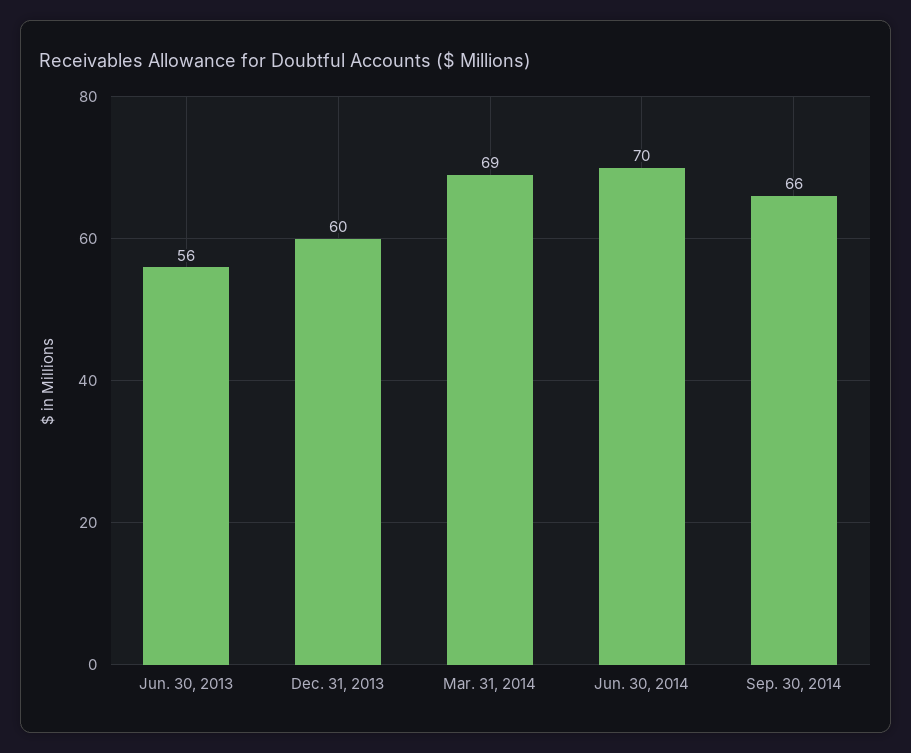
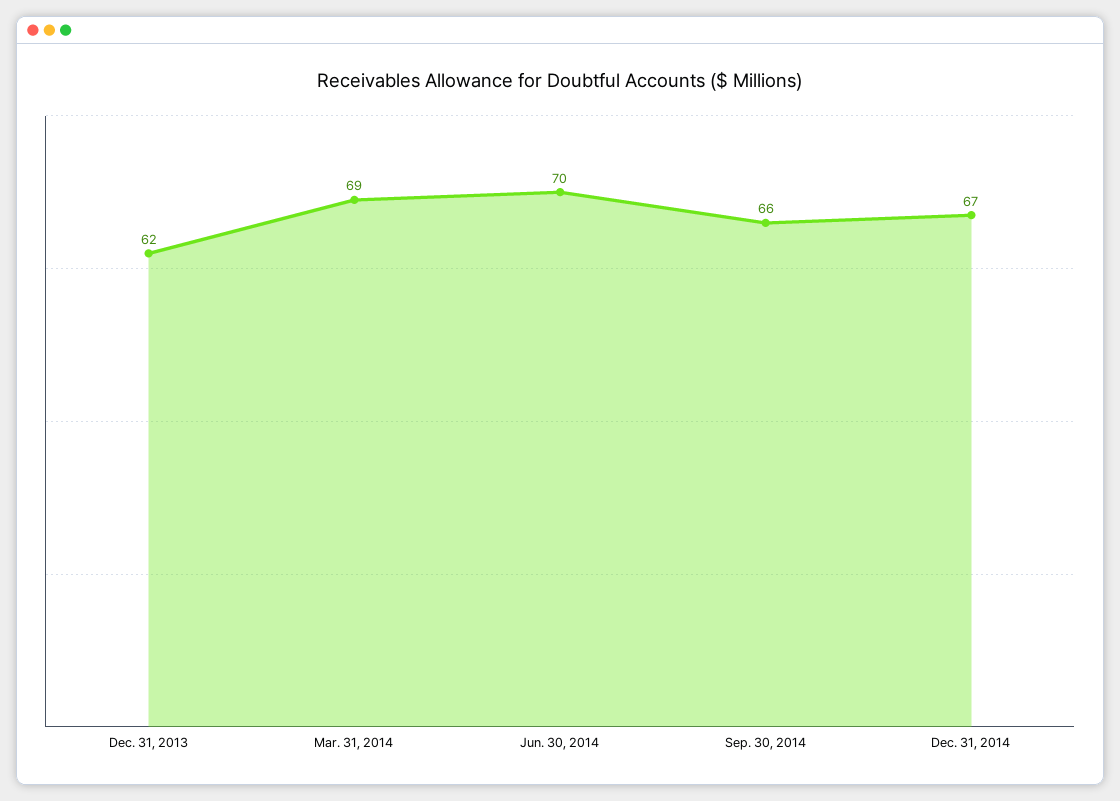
Jun. 30, 2013: 56 -> none
Dec. 31, 2013: 60 -> 62
Dec. 31, 2014: none -> 67

